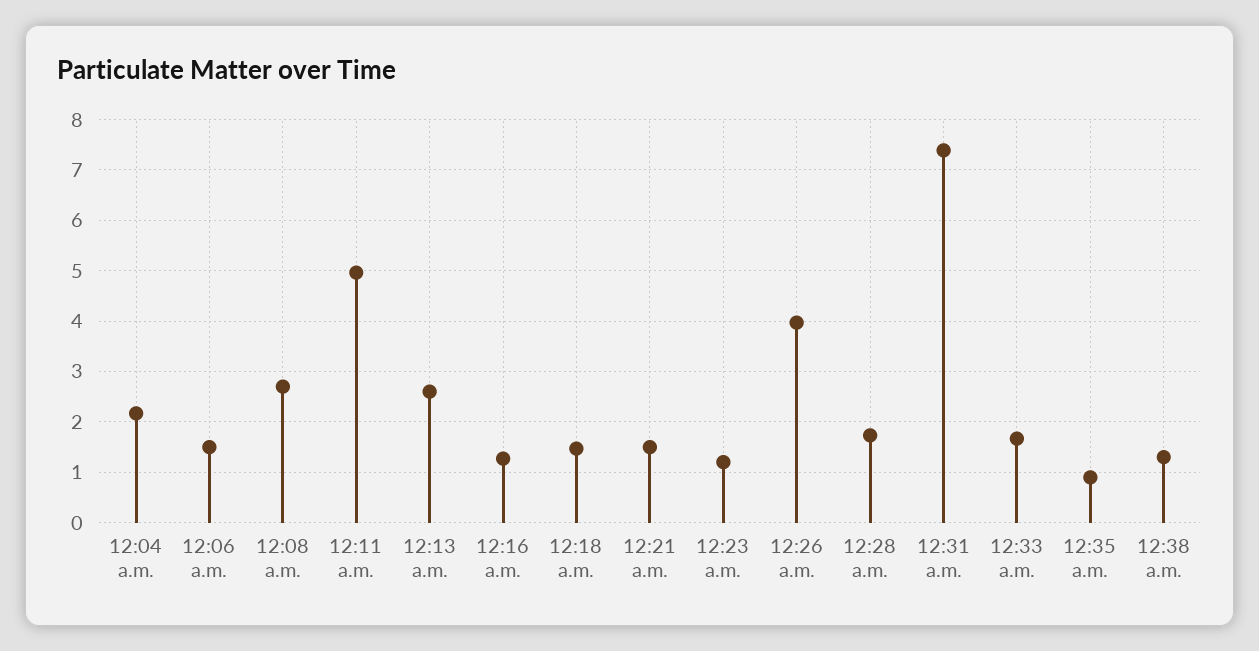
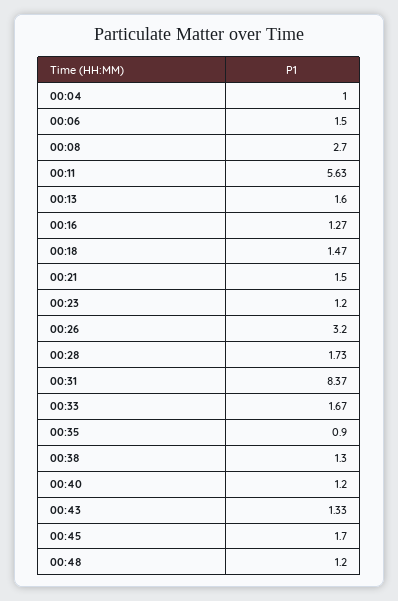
12:04 a.m.: 2.2 -> 1
12:11 a.m.: 5 -> 5.63
12:13 a.m.: 2.6 -> 1.6
12:26 a.m.: 4 -> 3.2
12:31 a.m.: 7.4 -> 8.37
00:40: none -> 1.2
00:43: none -> 1.33
00:45: none -> 1.7
00:48: none -> 1.2

